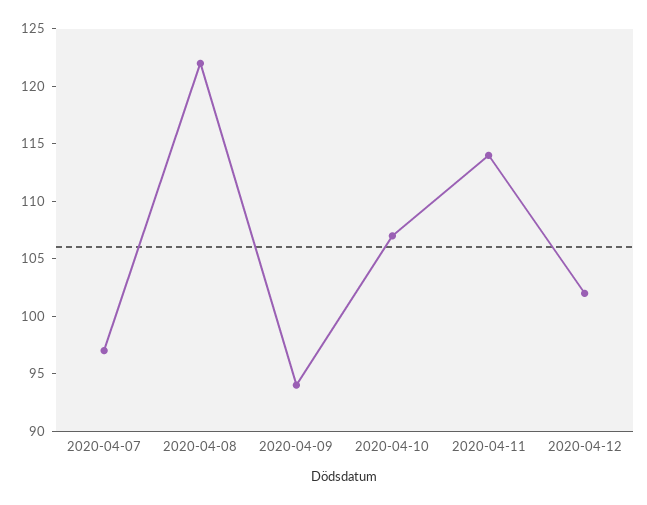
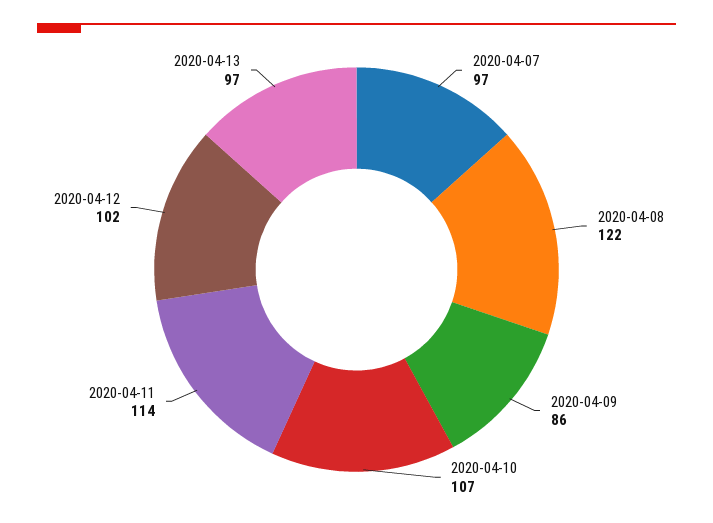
2020-04-09: 94 -> 86
2020-04-13: none -> 97

